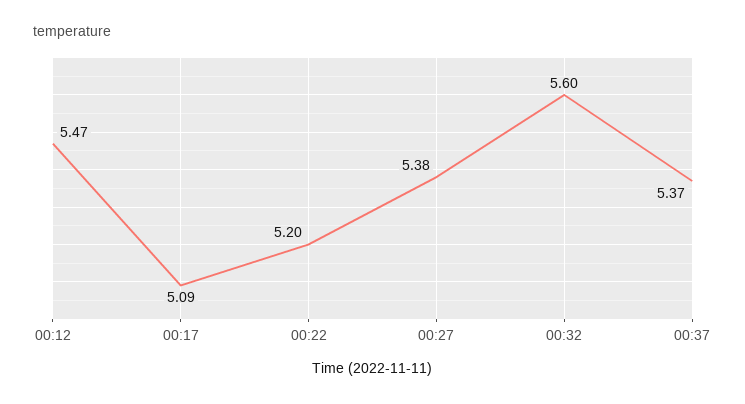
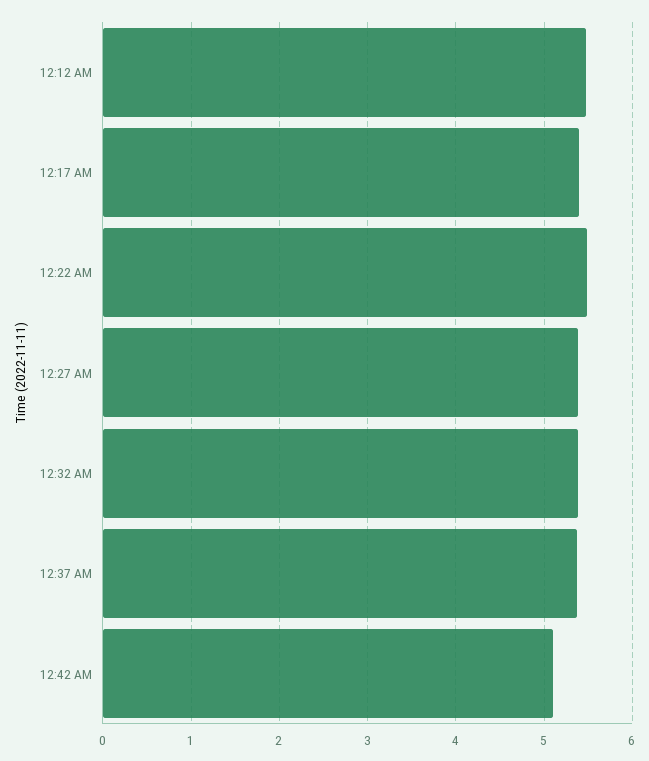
00:17: 5.09 -> 5.4
00:22: 5.2 -> 5.5
00:32: 5.6 -> 5.4
12:42 AM: none -> 5.1

